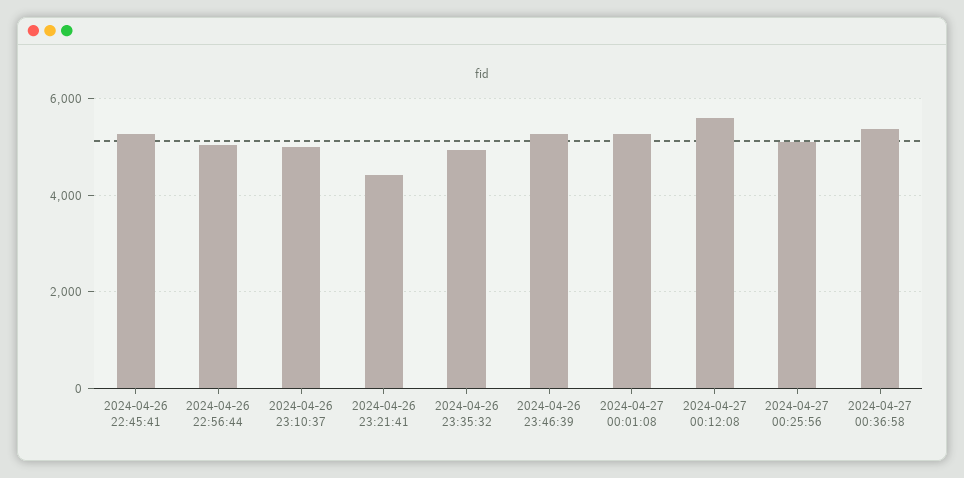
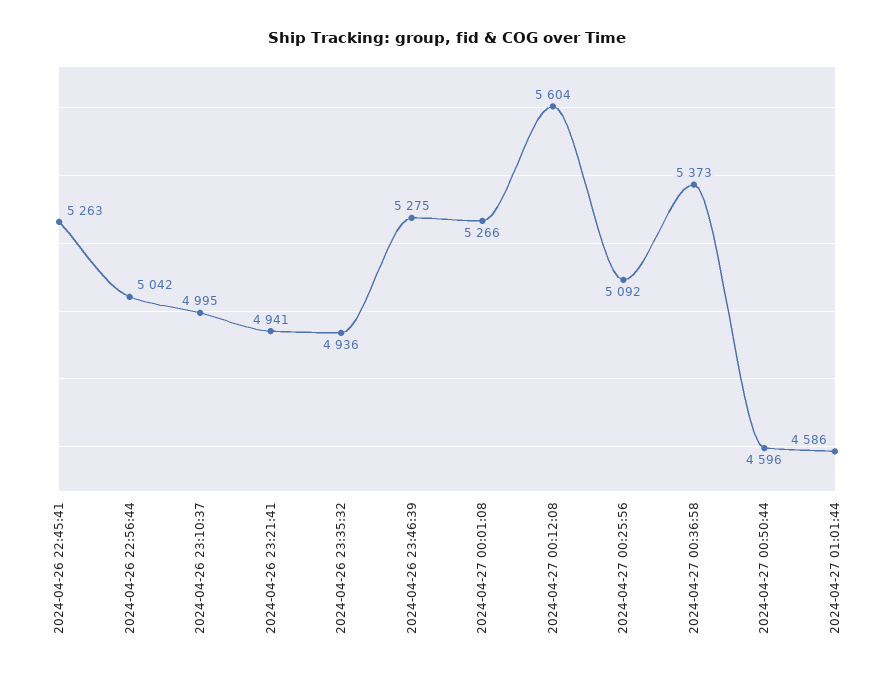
2024-04-26 23:21:41: 4400 -> 4941
2024-04-27 00:50:44: none -> 4596
2024-04-27 01:01:44: none -> 4586

